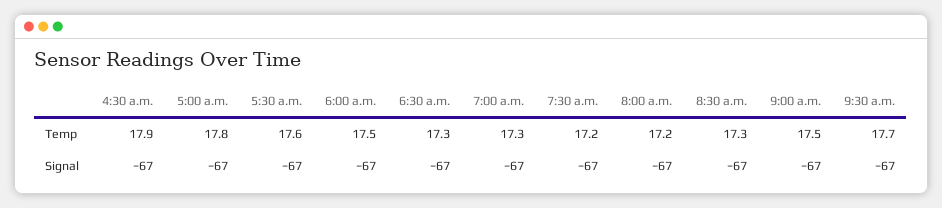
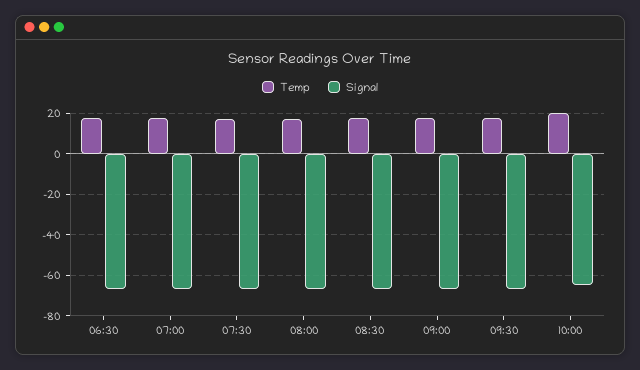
Temp, 4:30 a.m.: 17.9 -> none
Temp, 5:00 a.m.: 17.8 -> none
Temp, 5:30 a.m.: 17.6 -> none
Temp, 6:00 a.m.: 17.5 -> none
Signal, 4:30 a.m.: -67 -> none
Signal, 5:00 a.m.: -67 -> none
Signal, 5:30 a.m.: -67 -> none
Signal, 6:00 a.m.: -67 -> none
Temp, 10:00: none -> 20
Signal, 10:00: none -> -65

